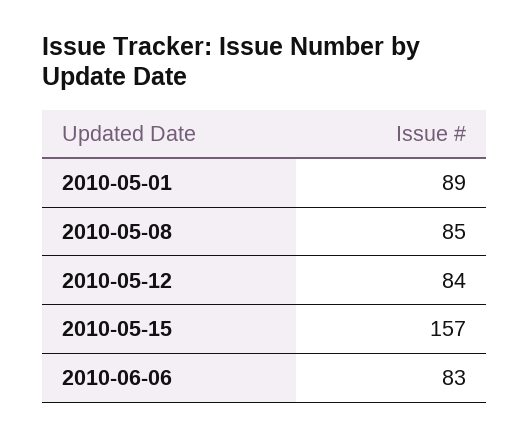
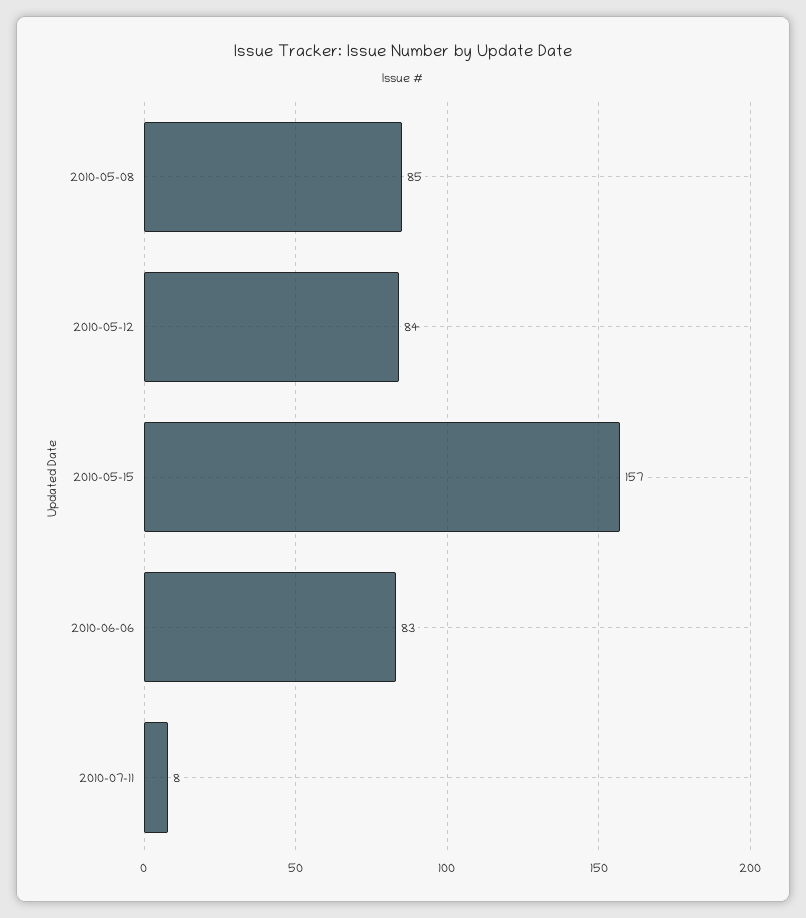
2010-05-01: 89 -> none
2010-07-11: none -> 8

